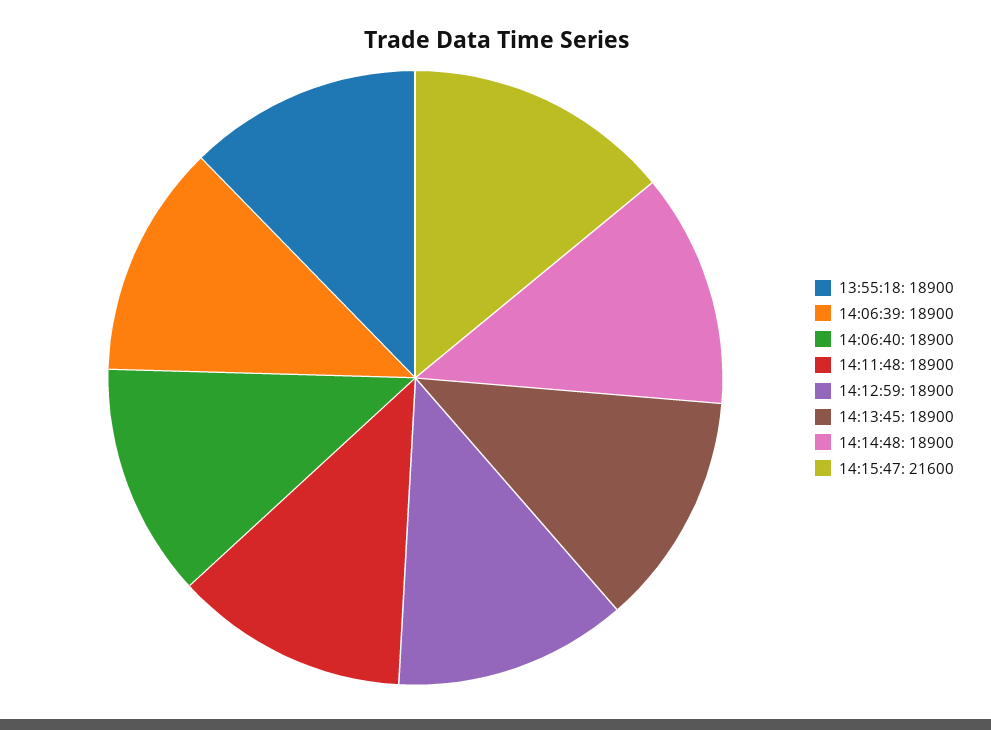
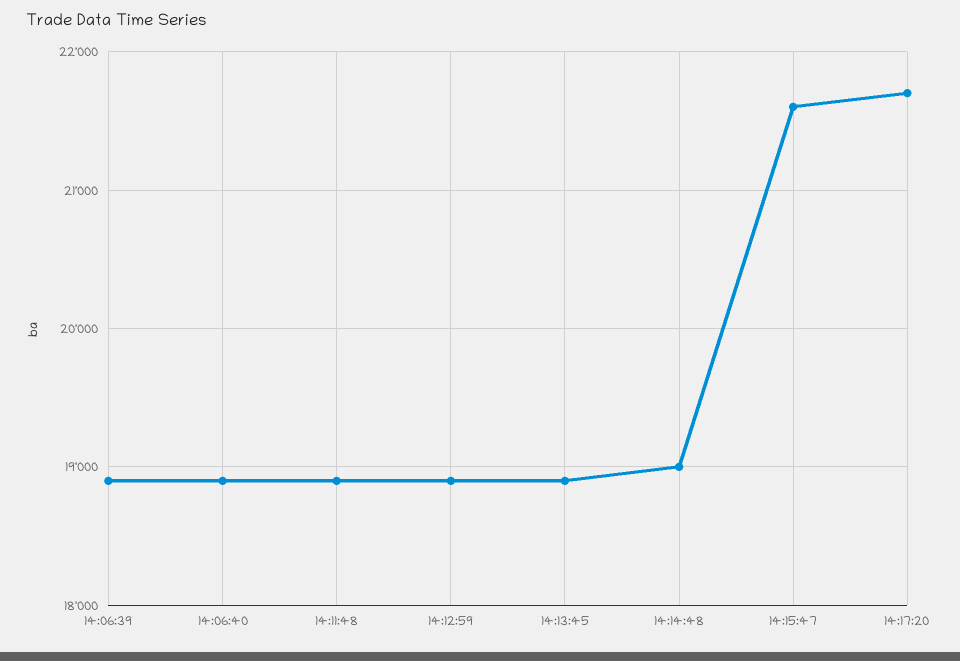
13:55:18: 18900 -> none
14:14:48: 18900 -> 19000
14:17:20: none -> 21700

